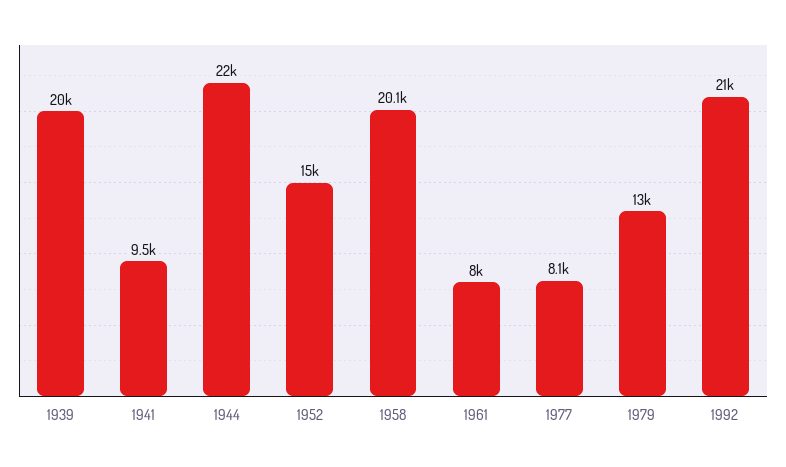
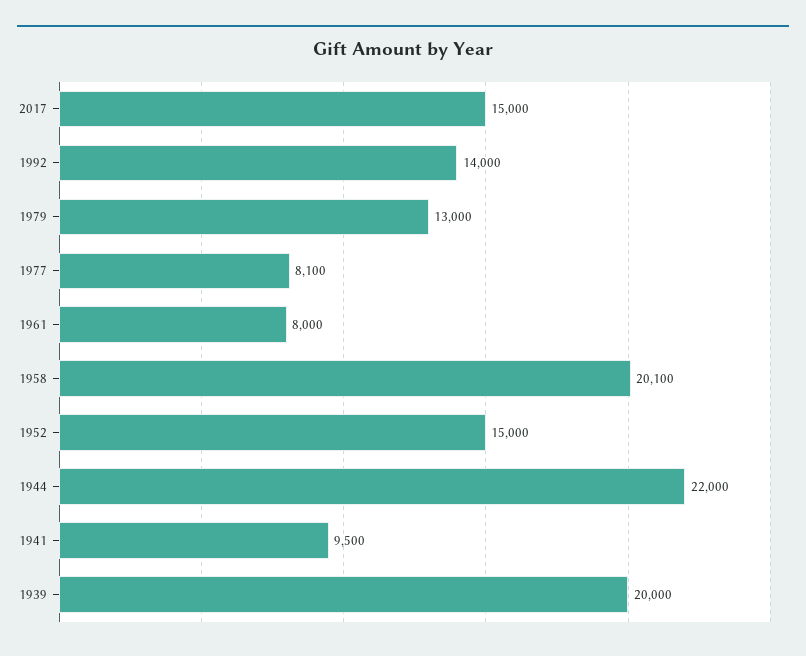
1992: 21000 -> 14000
2017: none -> 15000

